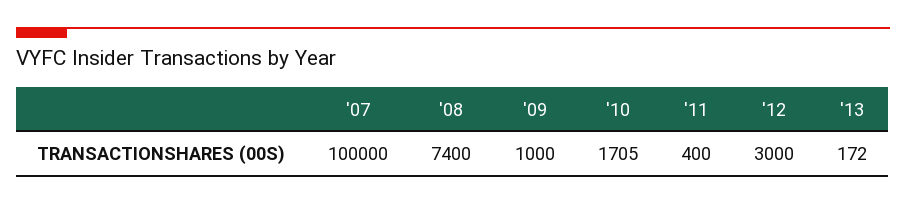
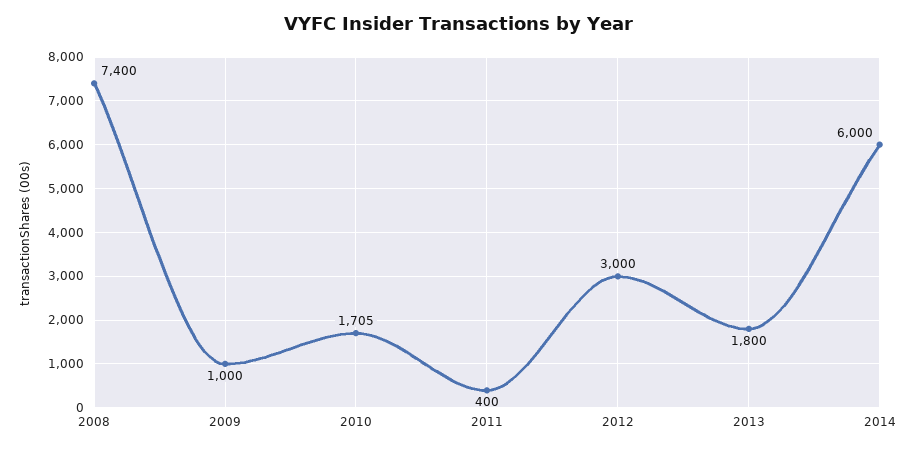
'07: 100000 -> none
'13: 172 -> 1800
2014: none -> 6000

